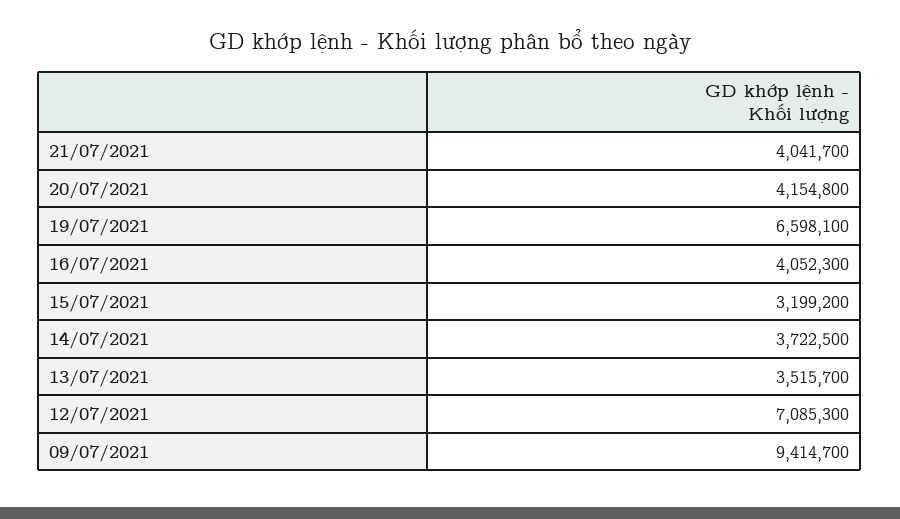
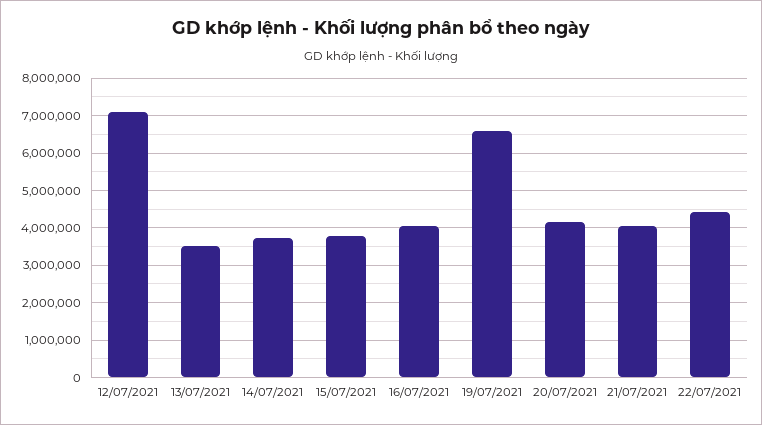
15/07/2021: 3199200 -> 3800000
09/07/2021: 9414700 -> none
22/07/2021: none -> 4400000

